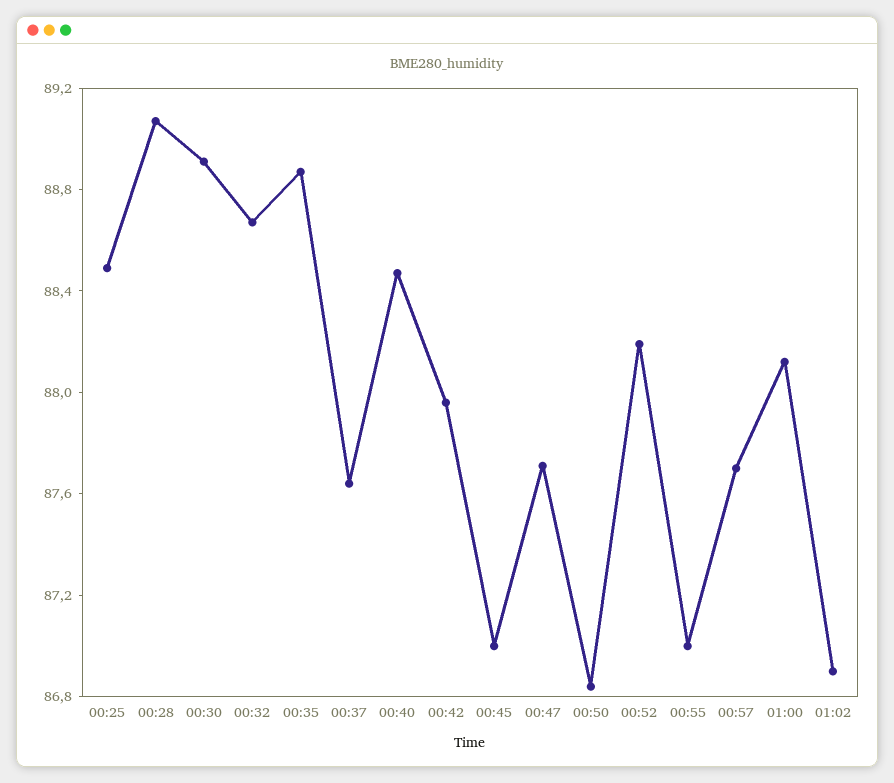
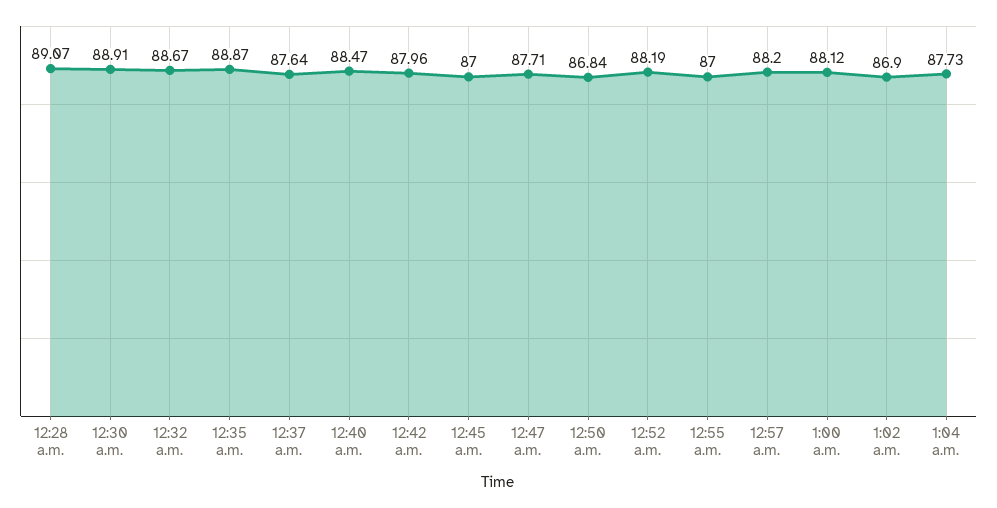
00:25: 88.5 -> none
00:57: 87.7 -> 88.2
1:04 a.m.: none -> 87.73

